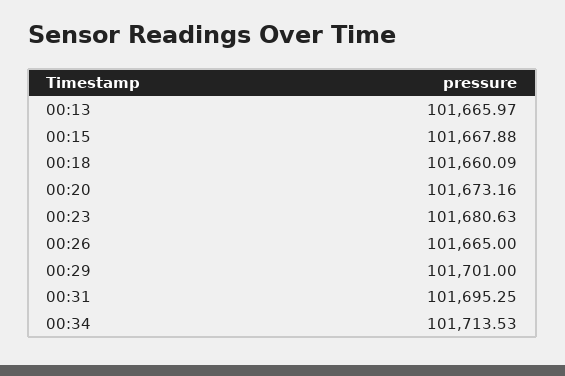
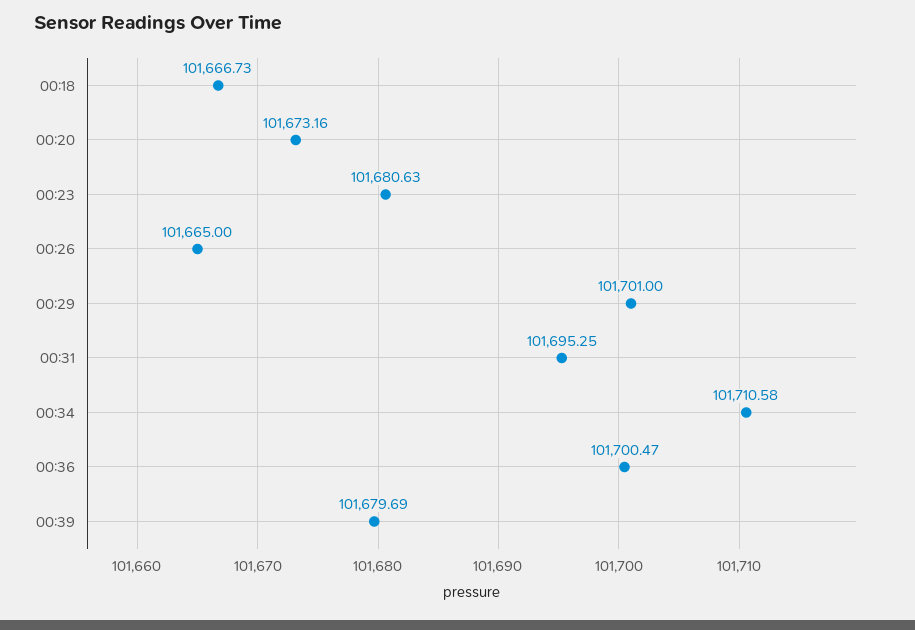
00:13: 101665.97 -> none
00:15: 101667.88 -> none
00:18: 101660.09 -> 101666.73
00:34: 101713.53 -> 101710.58
00:36: none -> 101700.47
00:39: none -> 101679.69

